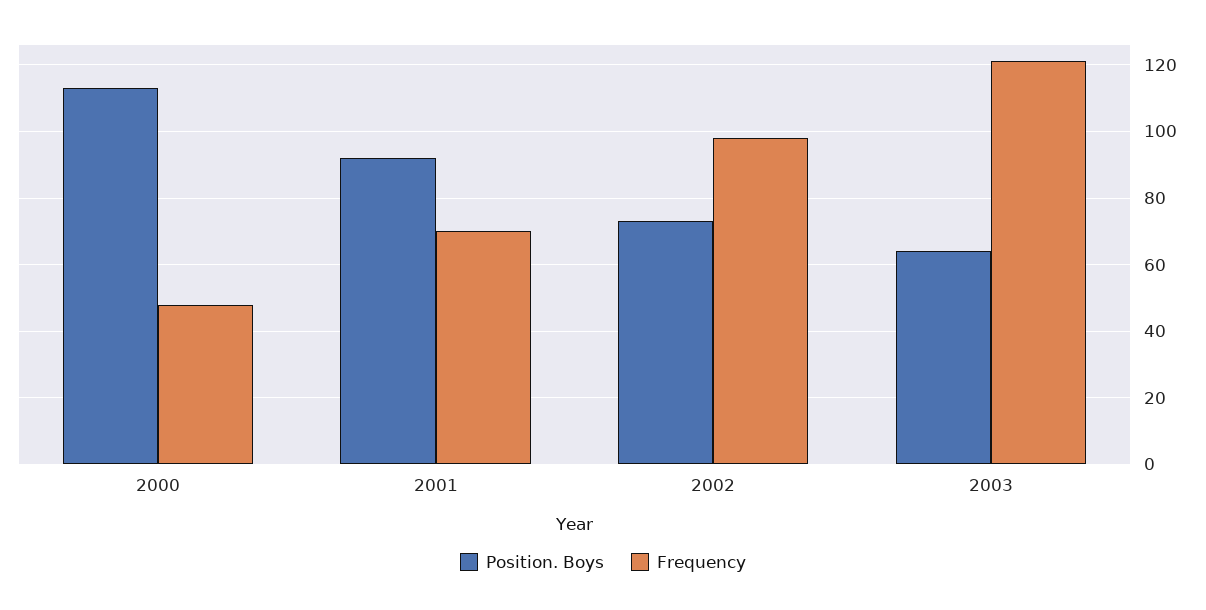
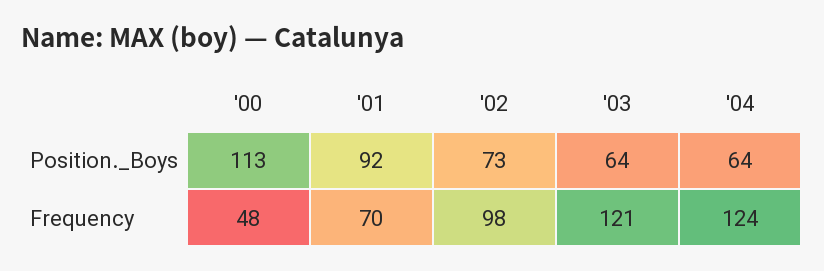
Position. Boys, '04: none -> 64
Frequency, '04: none -> 124

